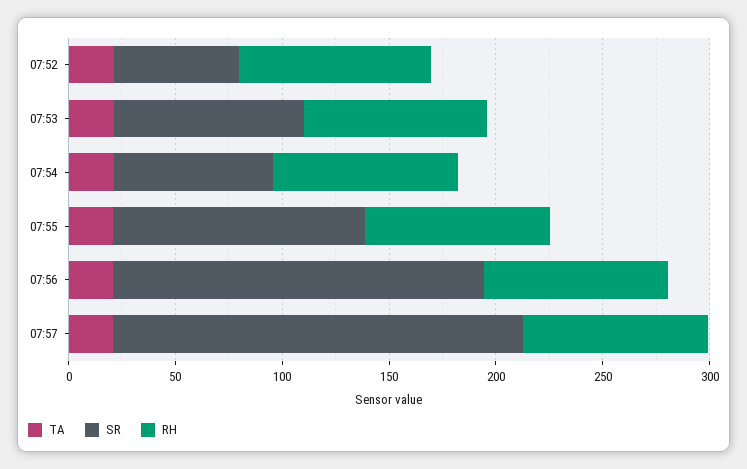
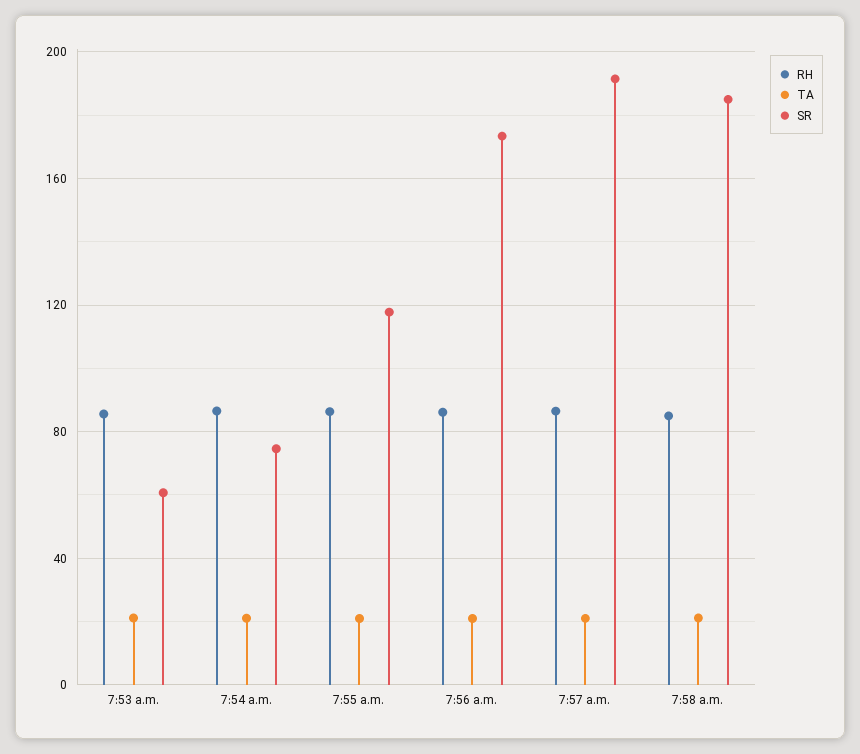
TA, 07:52: 20 -> none
SR, 07:52: 60 -> none
RH, 07:52: 90 -> none
SR, 07:53: 90 -> 60
RH, 7:58 a.m.: none -> 85
TA, 7:58 a.m.: none -> 20
SR, 7:58 a.m.: none -> 185

